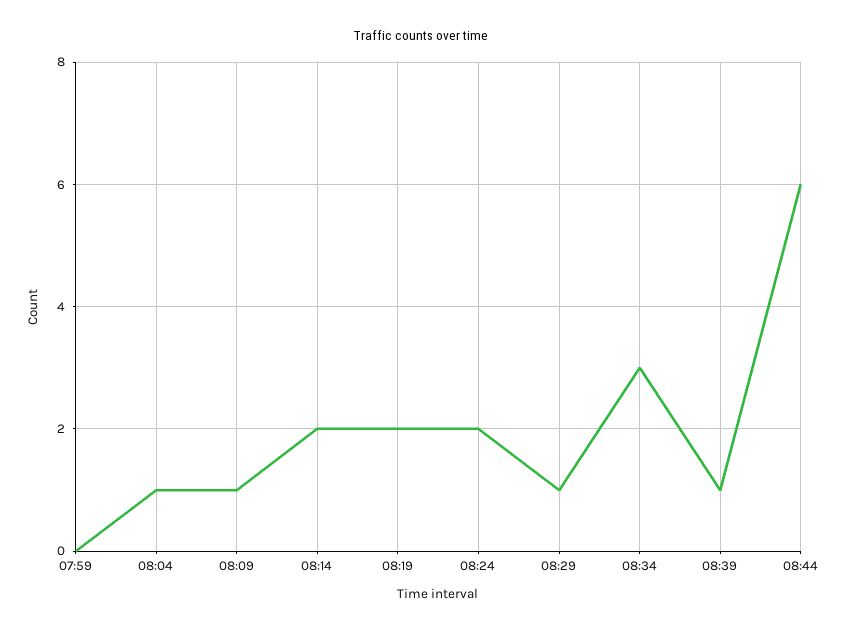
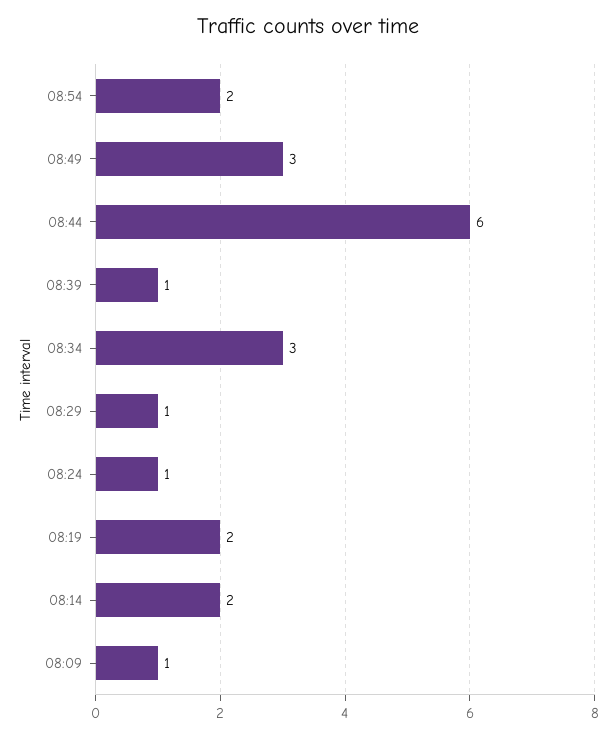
07:59: 0 -> none
08:04: 1 -> none
08:24: 2 -> 1
08:54: none -> 2
08:49: none -> 3

